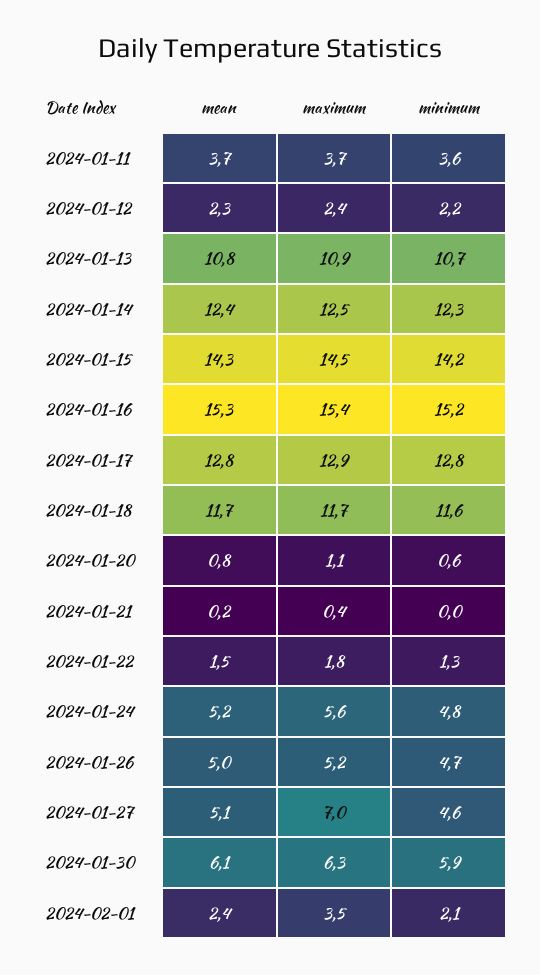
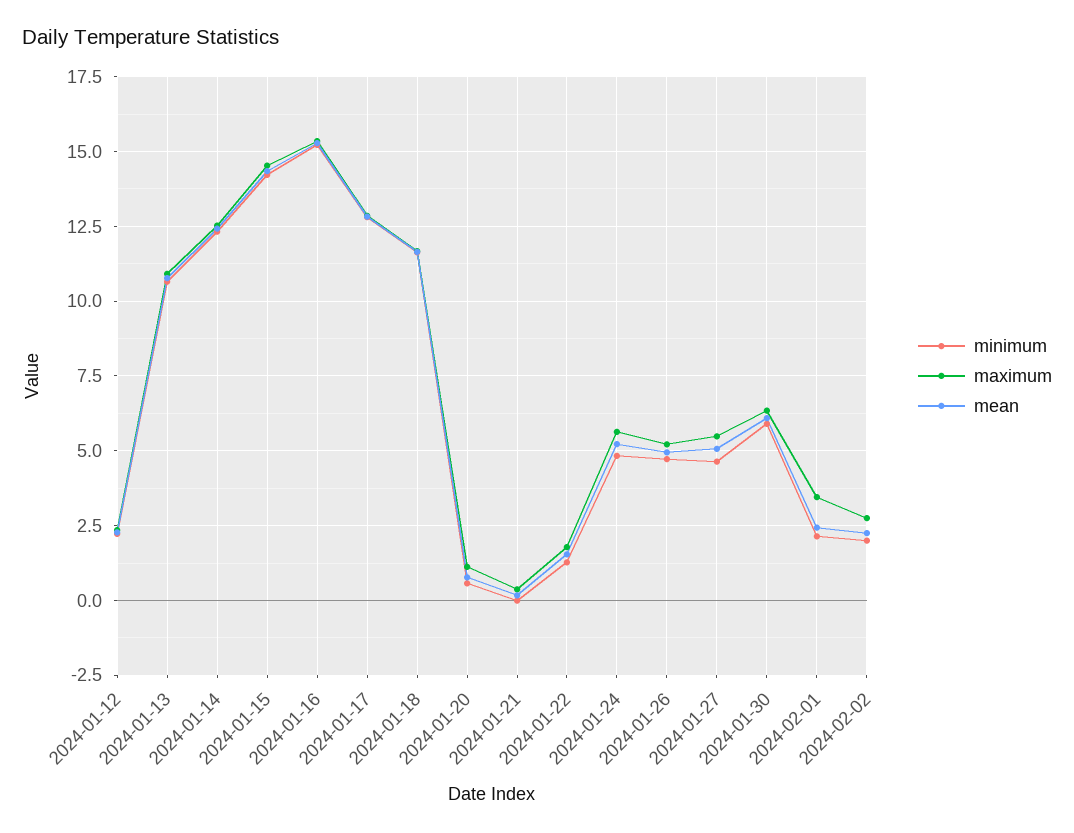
mean, 2024-01-11: 3.7 -> none
maximum, 2024-01-11: 3.7 -> none
minimum, 2024-01-11: 3.6 -> none
maximum, 2024-01-27: 7 -> 5.5
minimum, 2024-02-02: none -> 2
maximum, 2024-02-02: none -> 2.75
mean, 2024-02-02: none -> 2.25

